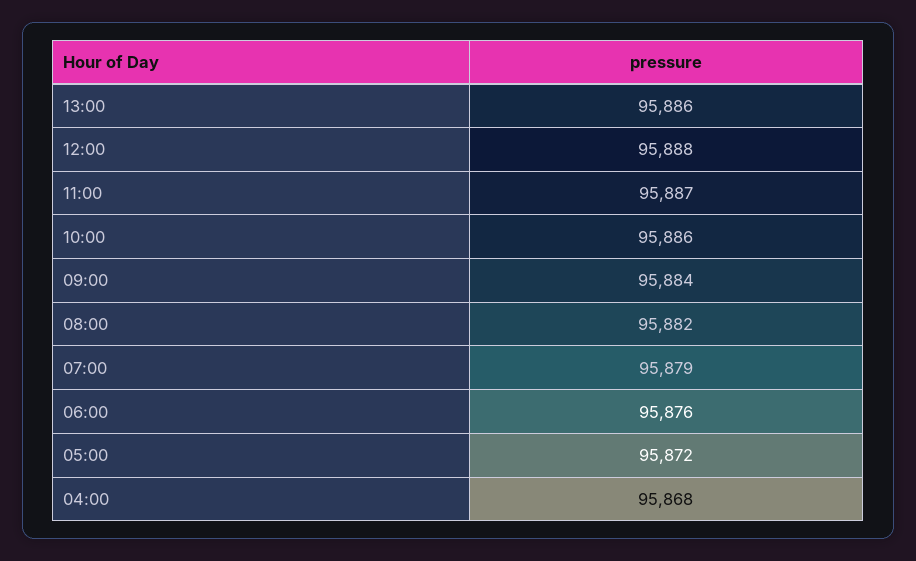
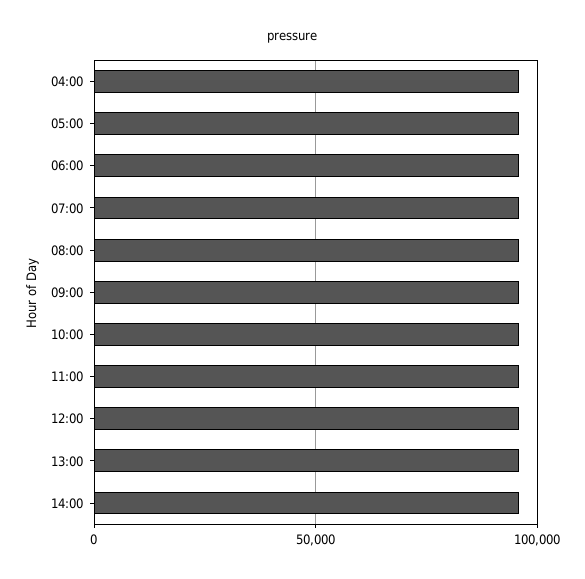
14:00: none -> 95000

